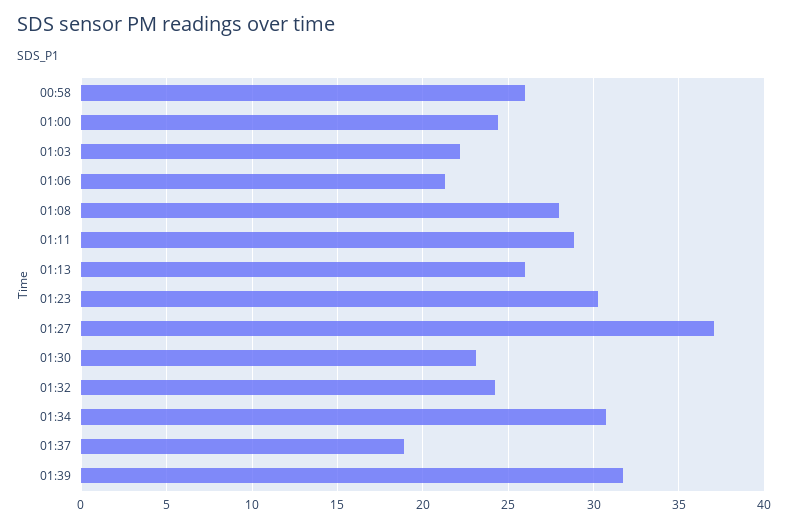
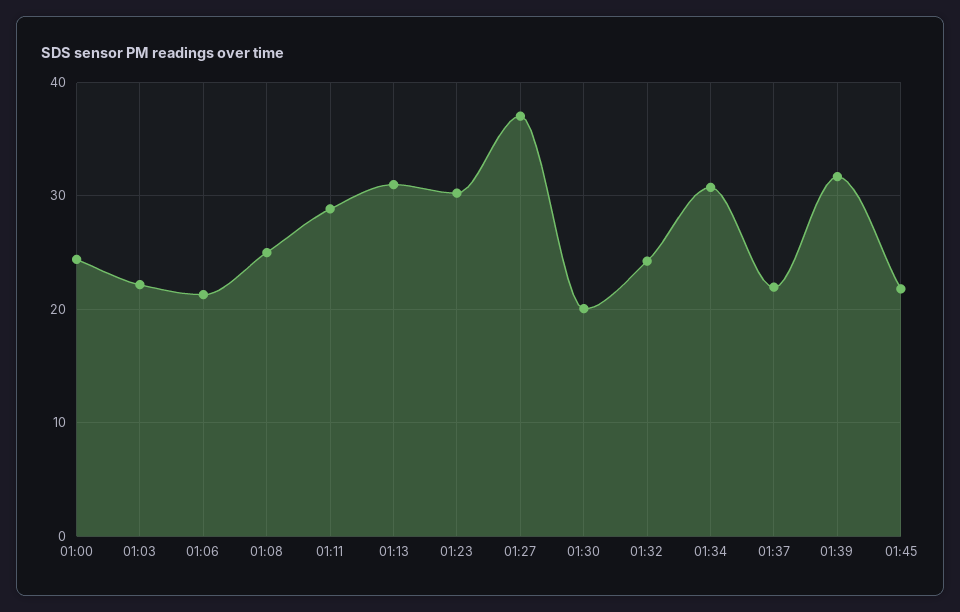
00:58: 26 -> none
01:08: 28 -> 25
01:13: 26 -> 31
01:30: 23 -> 20
01:37: 19 -> 22
01:45: none -> 22

